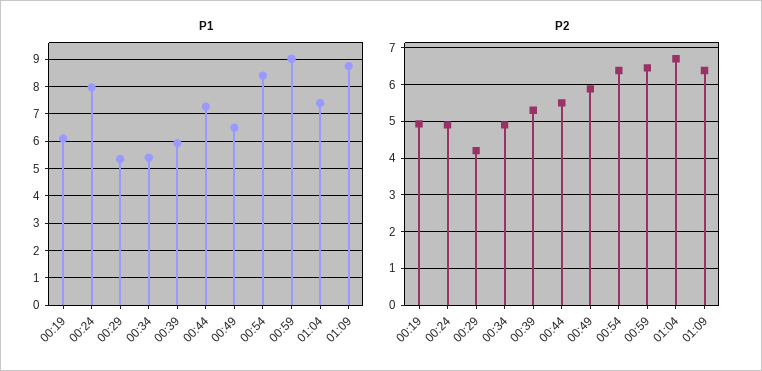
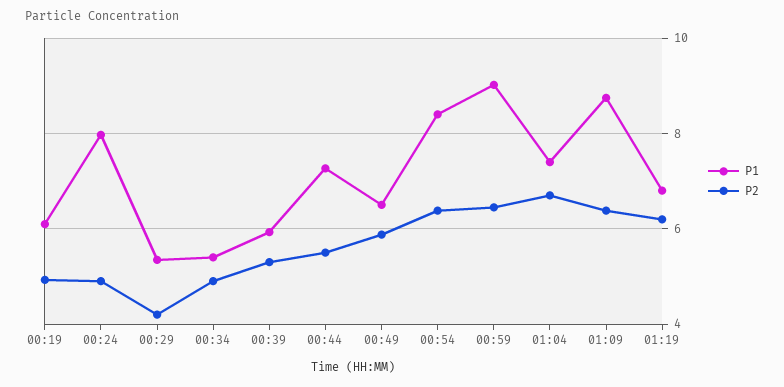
P1, 01:19: none -> 6.8
P2, 01:19: none -> 6.2

